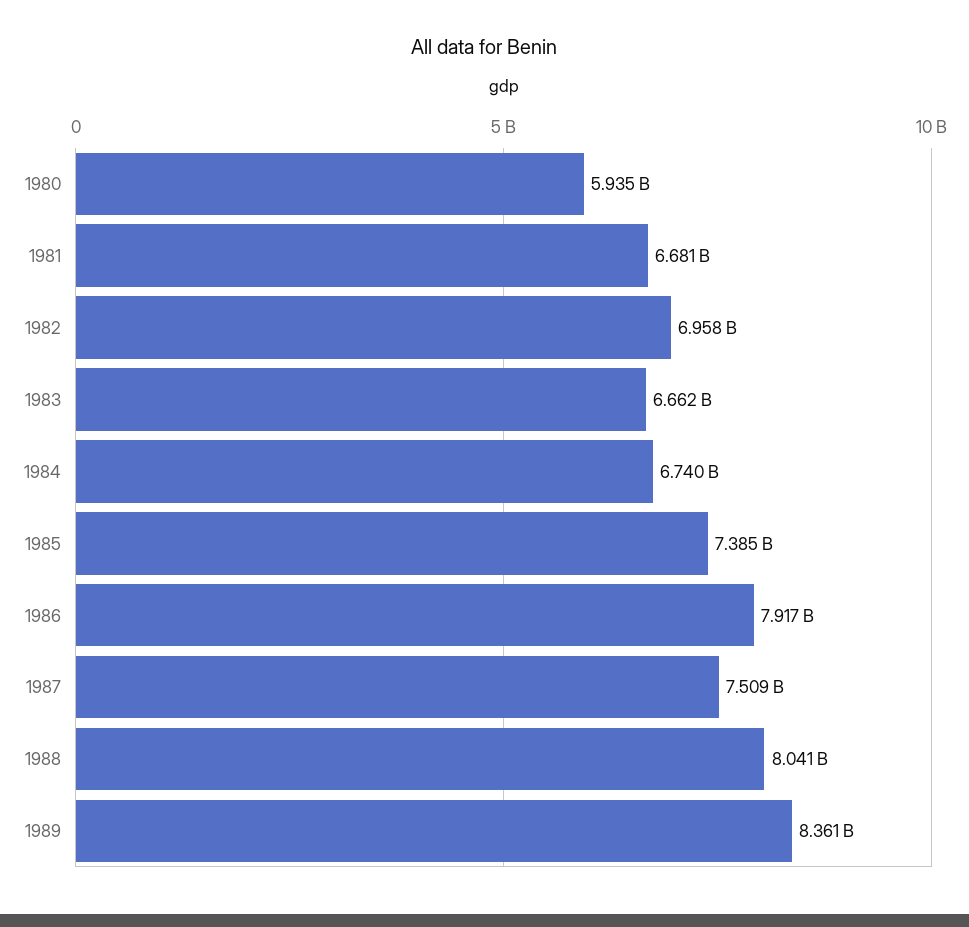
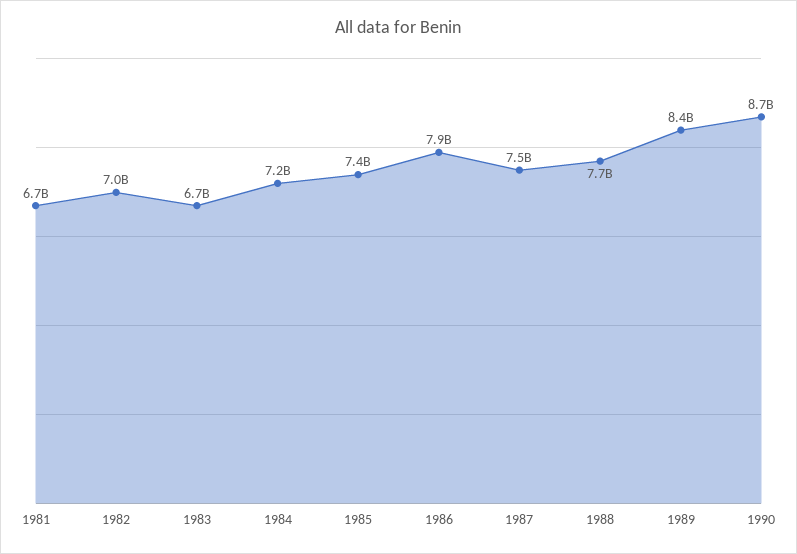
1980: 5935000000 -> none
1984: 6740000000 -> 7200000000
1988: 8041000000 -> 7700000000
1990: none -> 8700000000

